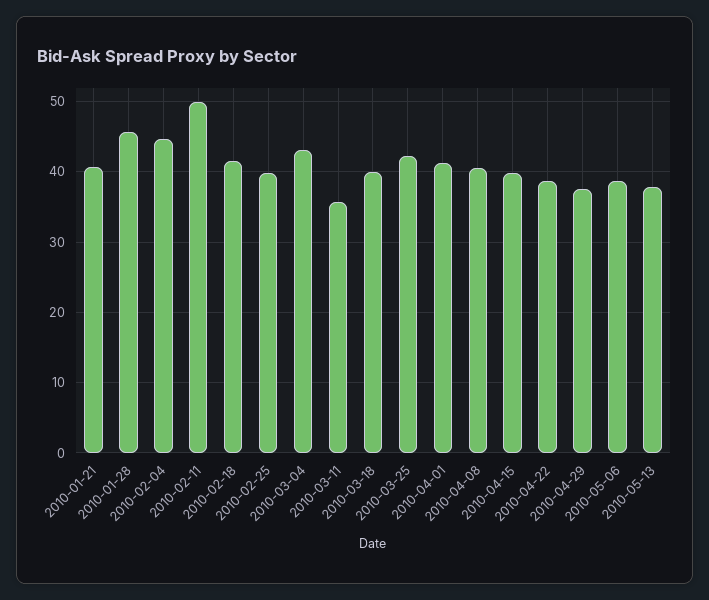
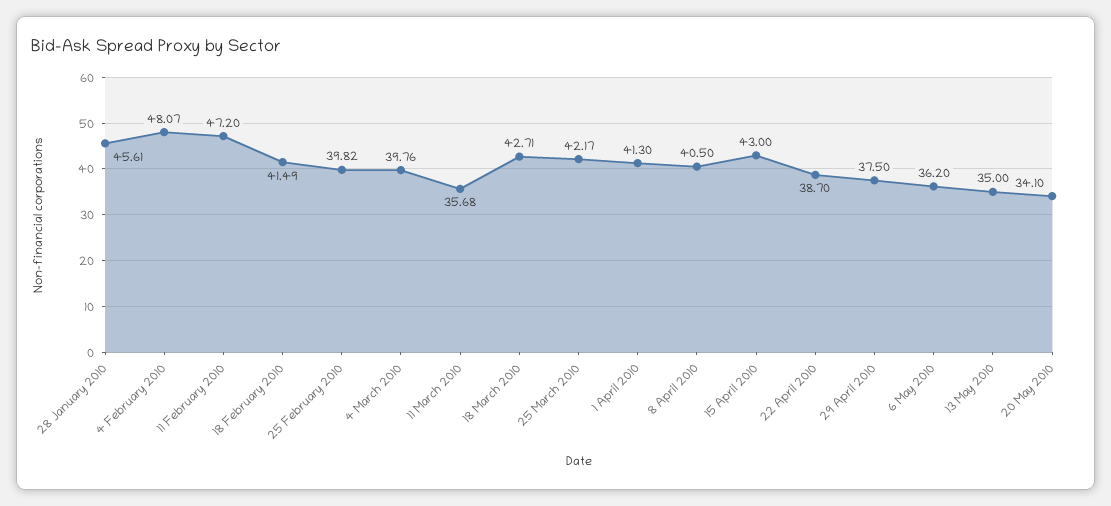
2010-01-21: 41 -> none
2010-02-04: 45 -> 48.07
2010-02-11: 50 -> 47.2
2010-03-04: 43 -> 39.76
2010-03-18: 40 -> 42.71
2010-04-15: 40 -> 43
2010-05-06: 39 -> 36.2
2010-05-13: 38 -> 35
20 May 2010: none -> 34.1

